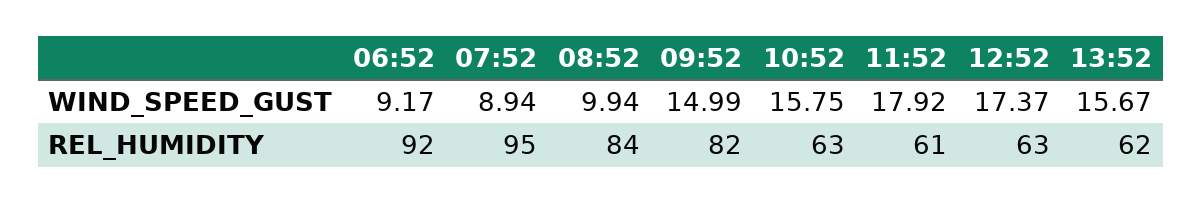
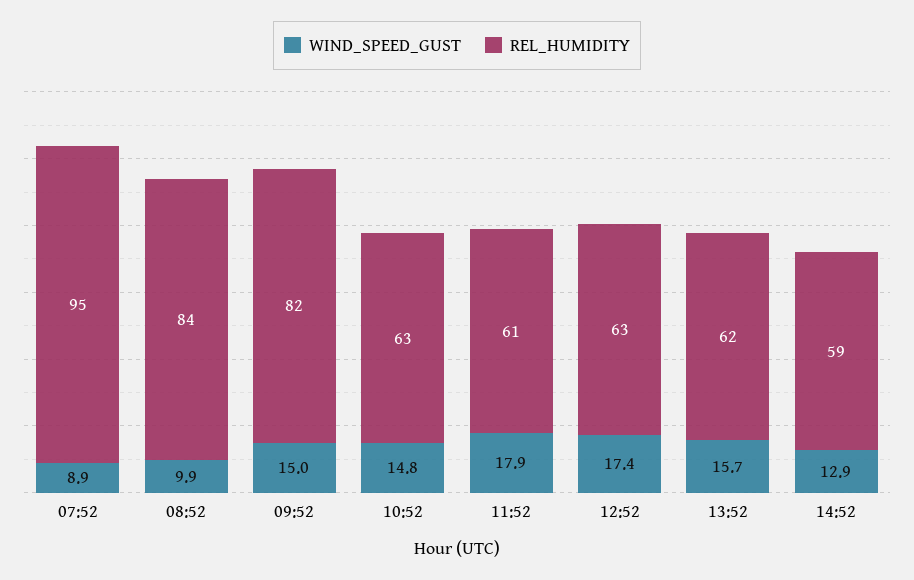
WIND_SPEED_GUST, 06:52: 9.17 -> none
WIND_SPEED_GUST, 10:52: 15.75 -> 14.8
REL_HUMIDITY, 06:52: 92 -> none
WIND_SPEED_GUST, 14:52: none -> 12.9
REL_HUMIDITY, 14:52: none -> 59

